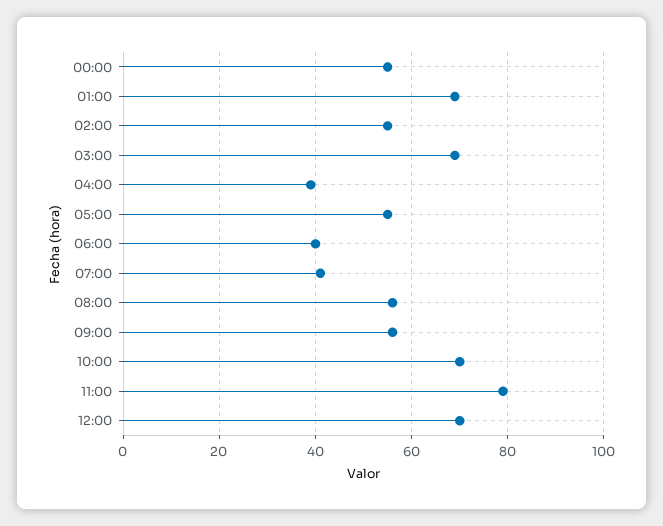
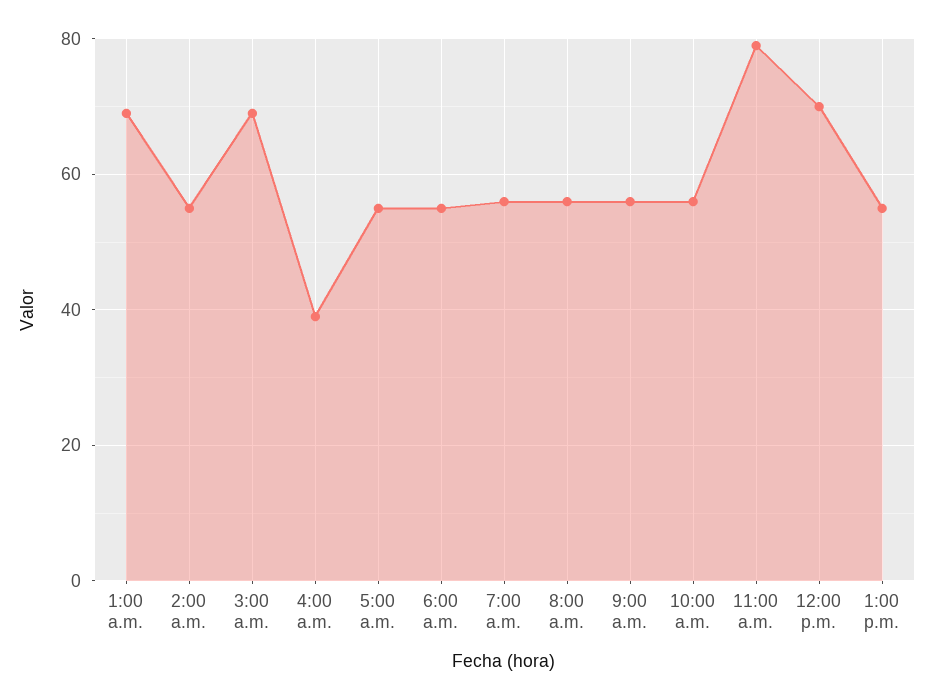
00:00: 55 -> none
06:00: 40 -> 55
07:00: 40 -> 55
10:00: 70 -> 55
1:00 p.m.: none -> 55

